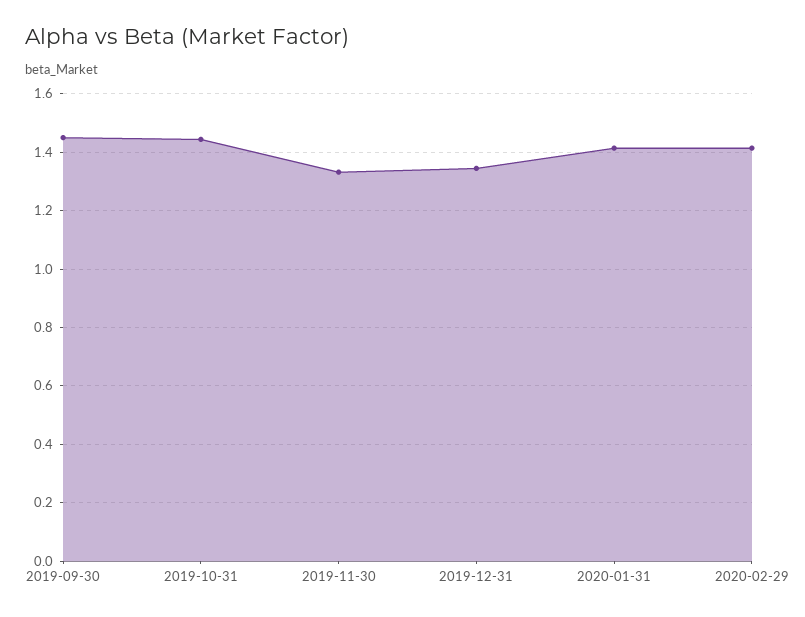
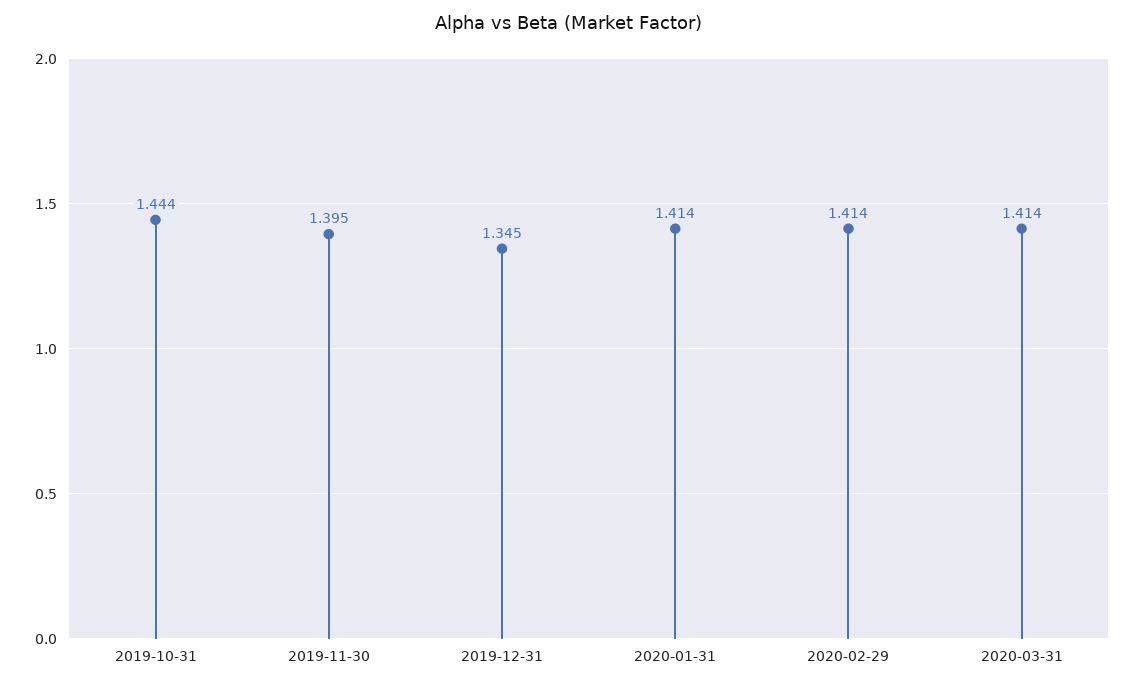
2019-09-30: 1.45 -> none
2019-11-30: 1.325 -> 1.395
2020-03-31: none -> 1.414

